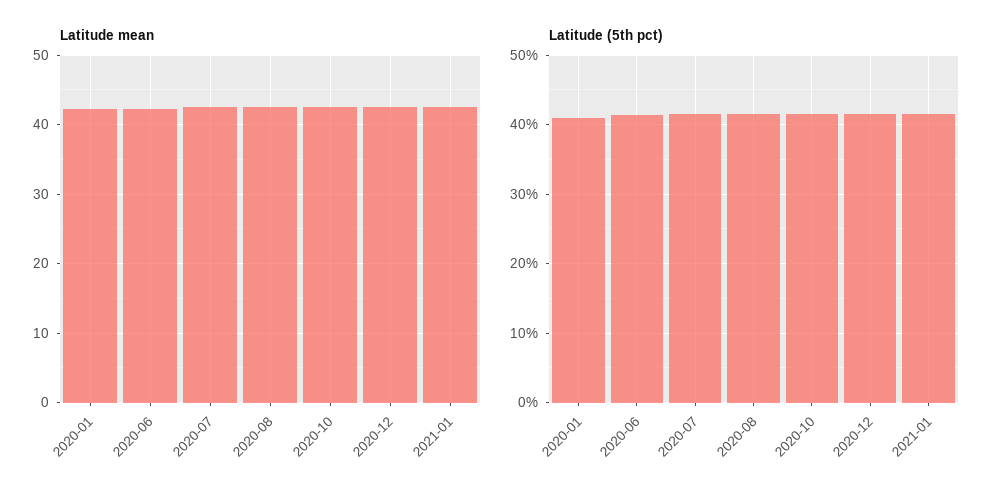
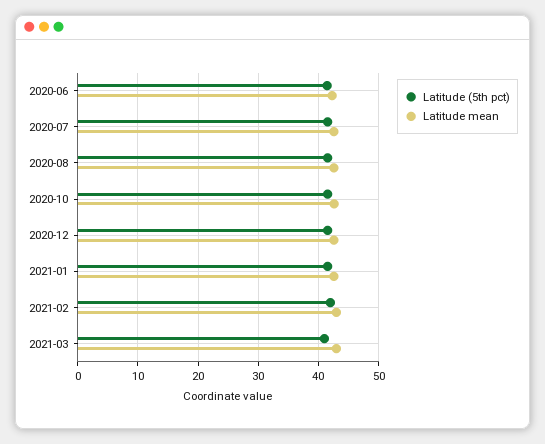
Latitude mean, 2020-01: 42 -> none
Latitude (5th pct), 2020-01: 41 -> none
Latitude (5th pct), 2021-02: none -> 42
Latitude mean, 2021-02: none -> 43
Latitude (5th pct), 2021-03: none -> 41
Latitude mean, 2021-03: none -> 43

